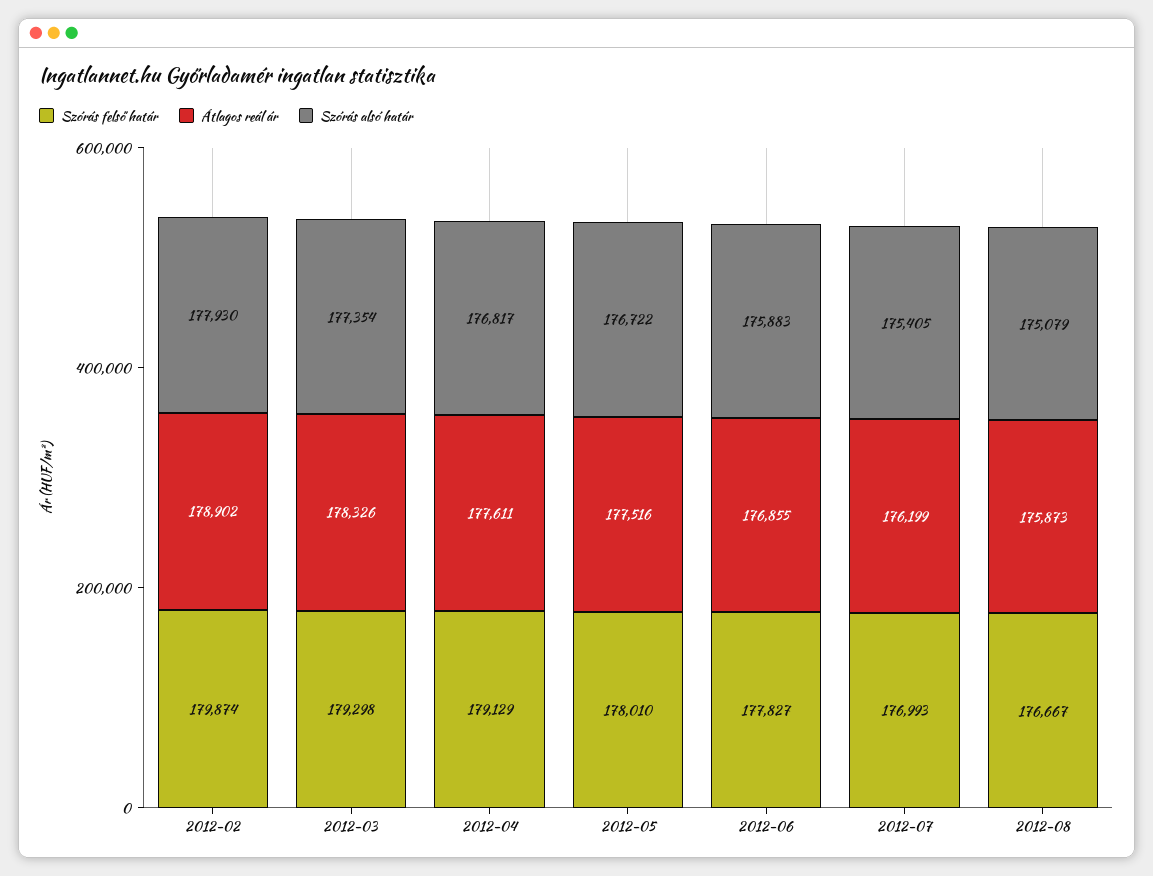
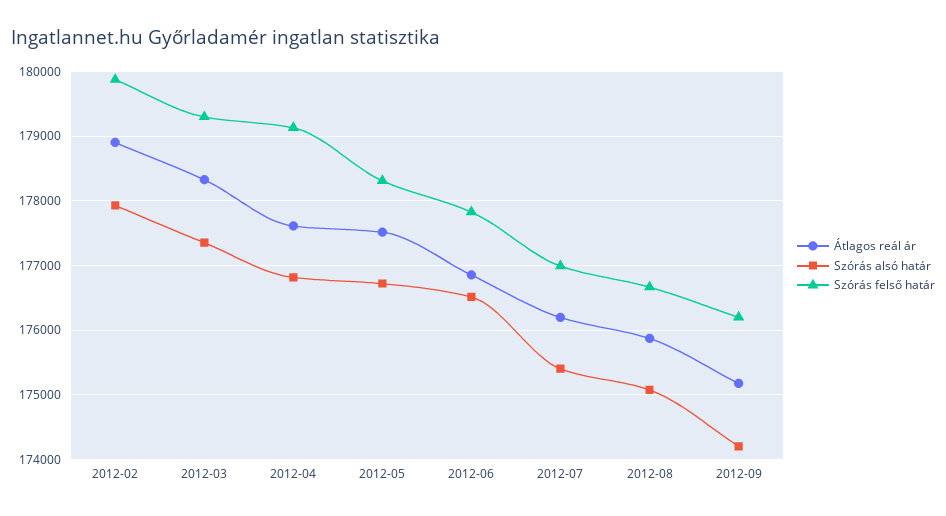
Szórás felső határ, 2012-05: 178010 -> 178300
Szórás alsó határ, 2012-06: 175883 -> 176500
Átlagos reál ár, 2012-09: none -> 175200
Szórás alsó határ, 2012-09: none -> 174200
Szórás felső határ, 2012-09: none -> 176200

